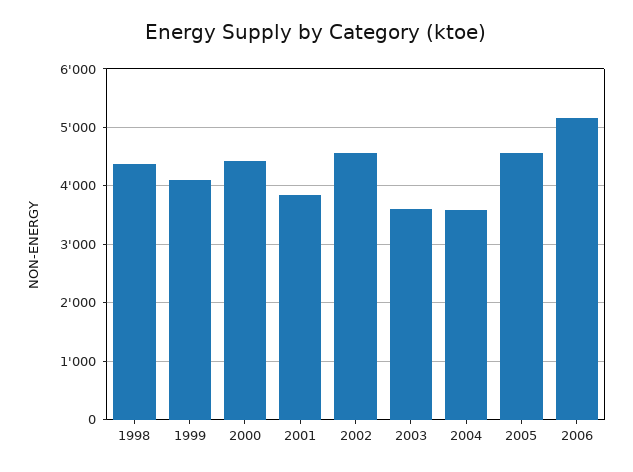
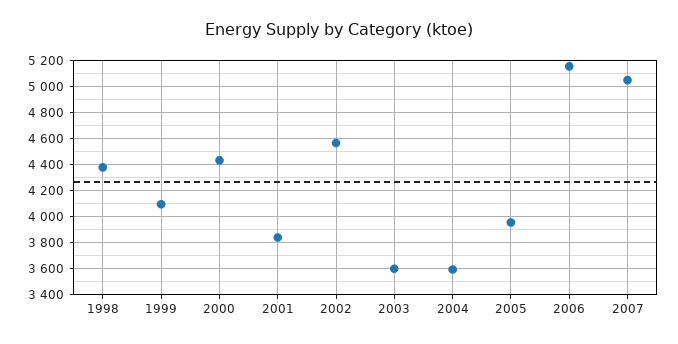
2005: 4600 -> 3950
2007: none -> 5050

